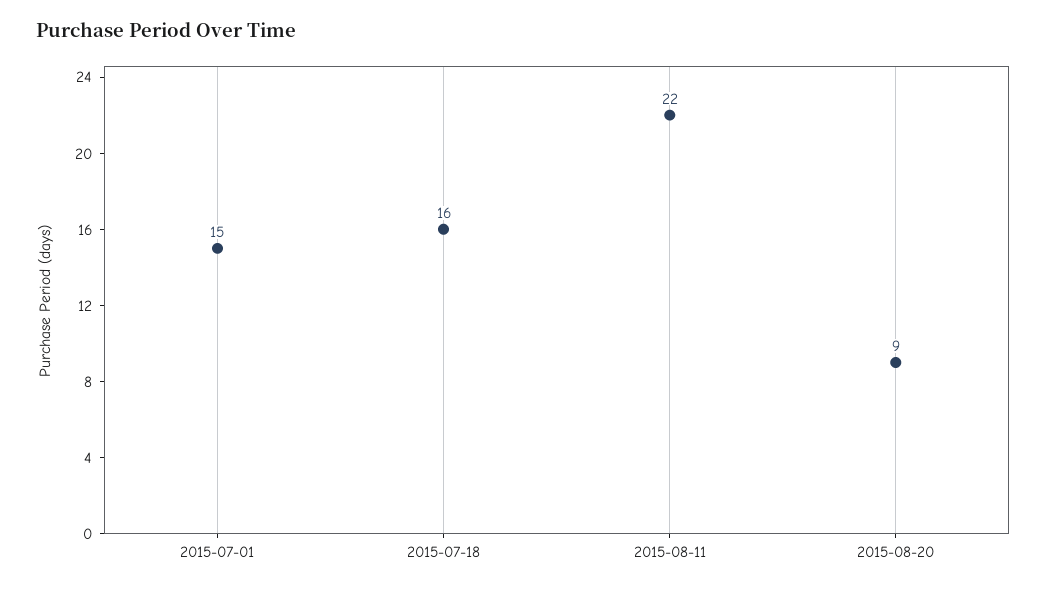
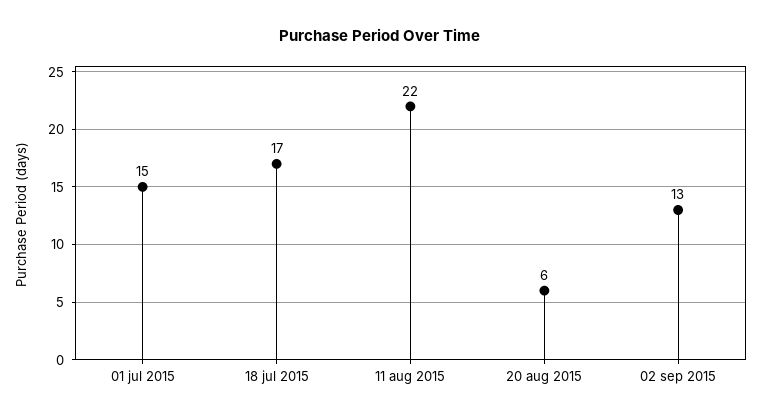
2015-07-18: 16 -> 17
2015-08-20: 9 -> 6
02 sep 2015: none -> 13

